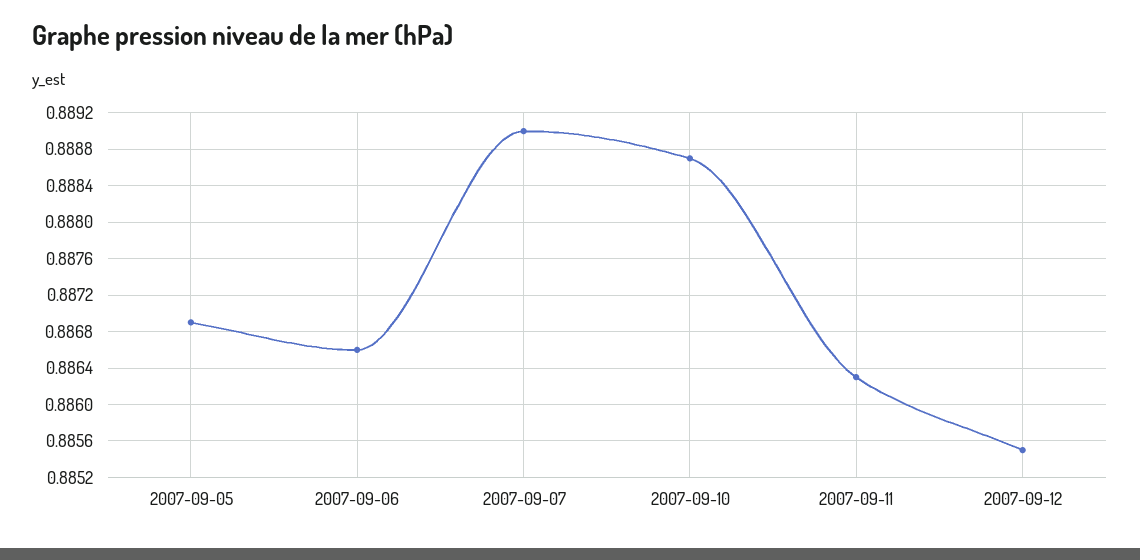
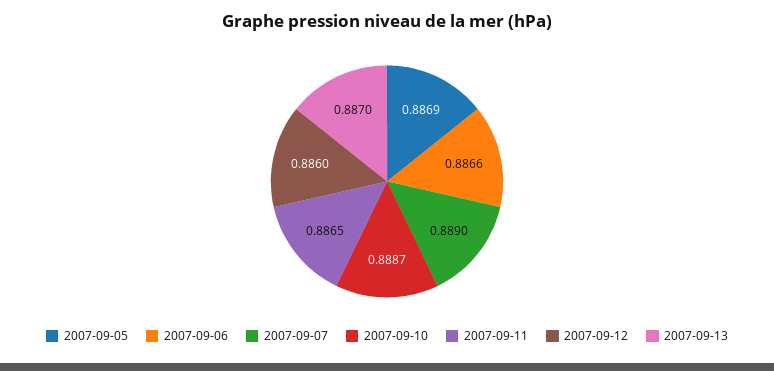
2007-09-11: 0.8863 -> 0.8865
2007-09-12: 0.8855 -> 0.886
2007-09-13: none -> 0.887

